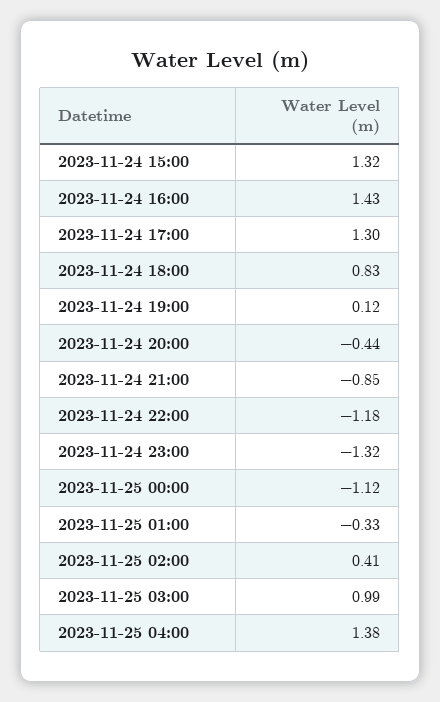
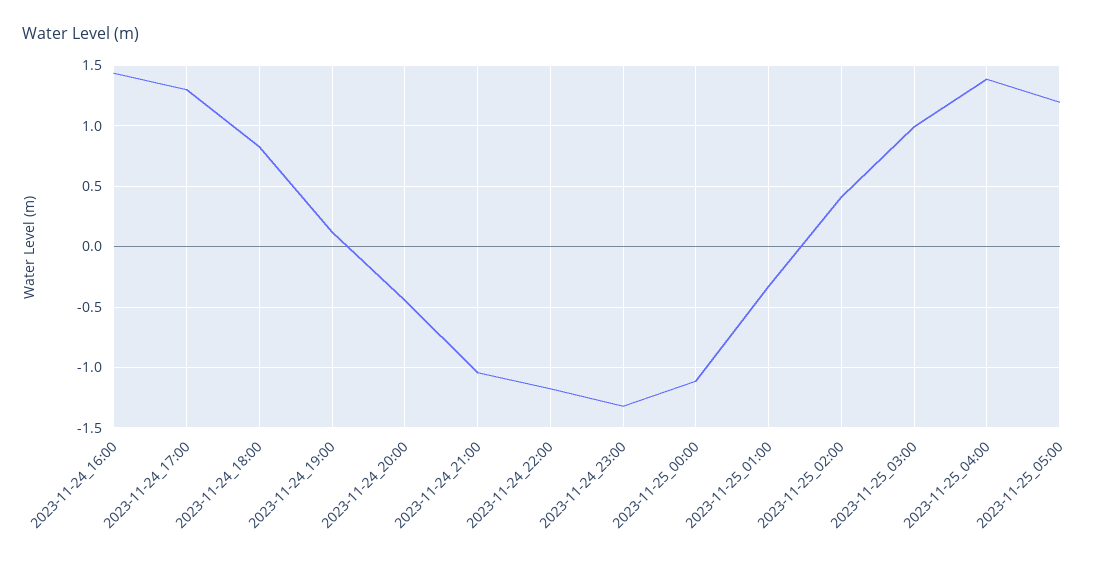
2023-11-24 15:00: 1.32 -> none
2023-11-24 21:00: -0.85 -> -1.05
2023-11-25_05:00: none -> 1.2

